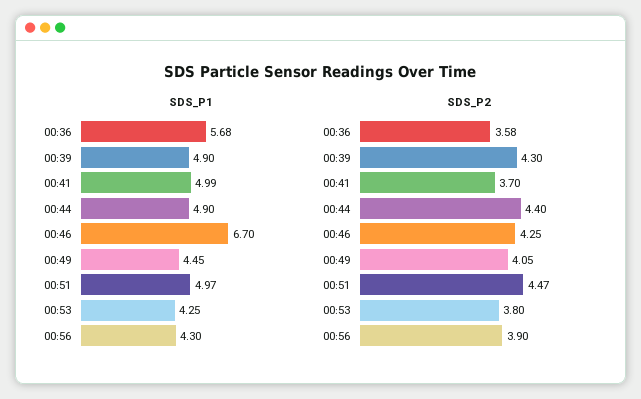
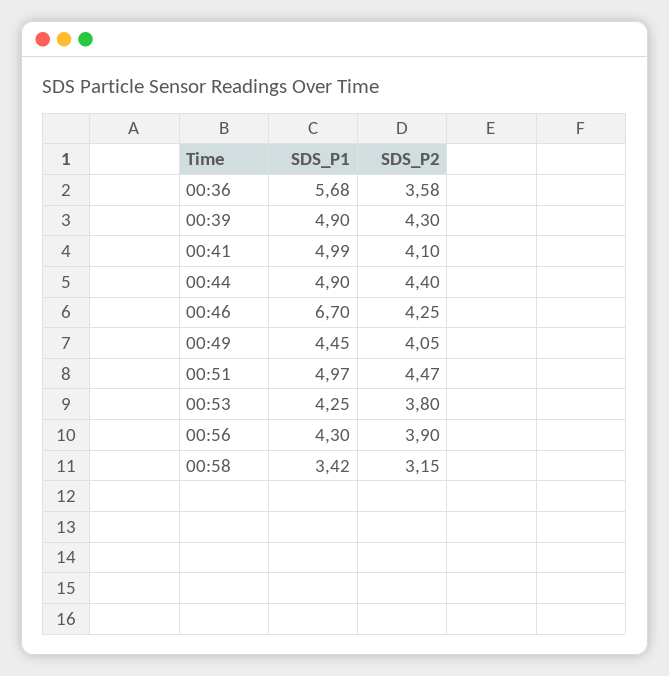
SDS_P2, 00:41: 3.7 -> 4.1
SDS_P1, 00:58: none -> 3.42
SDS_P2, 00:58: none -> 3.15

